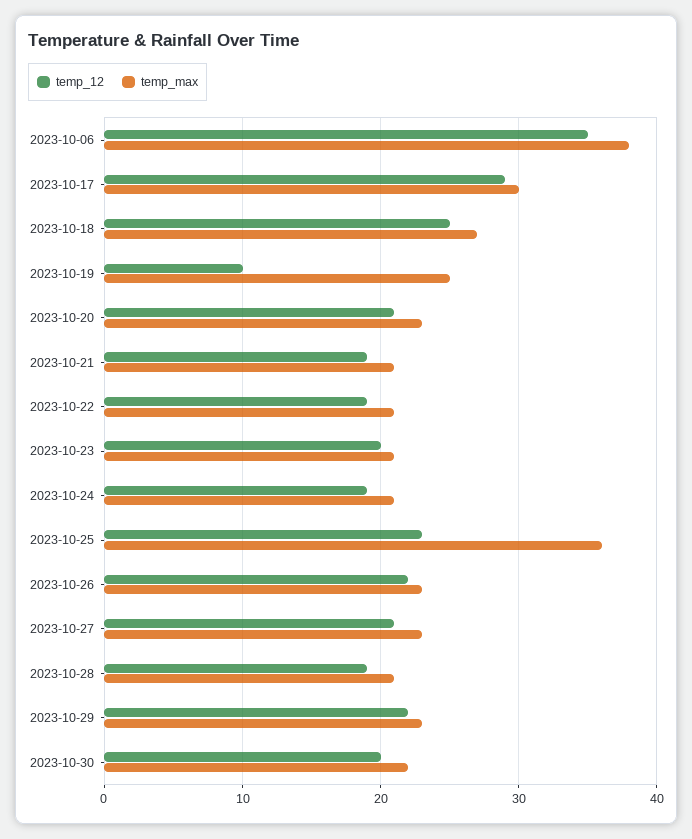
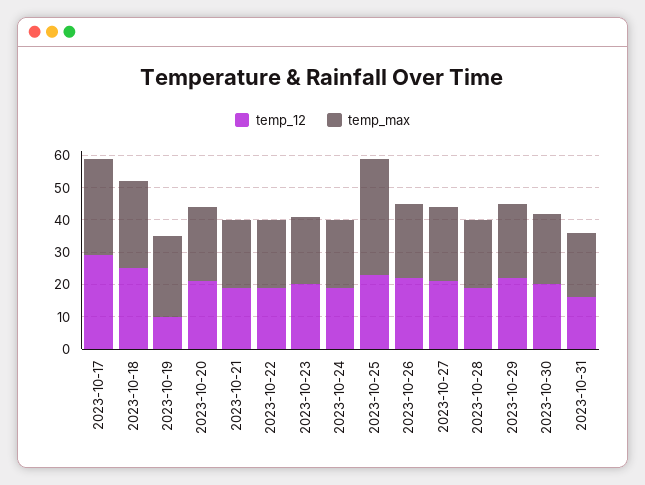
temp_12, 2023-10-06: 35 -> none
temp_max, 2023-10-06: 38 -> none
temp_12, 2023-10-31: none -> 15
temp_max, 2023-10-31: none -> 20

